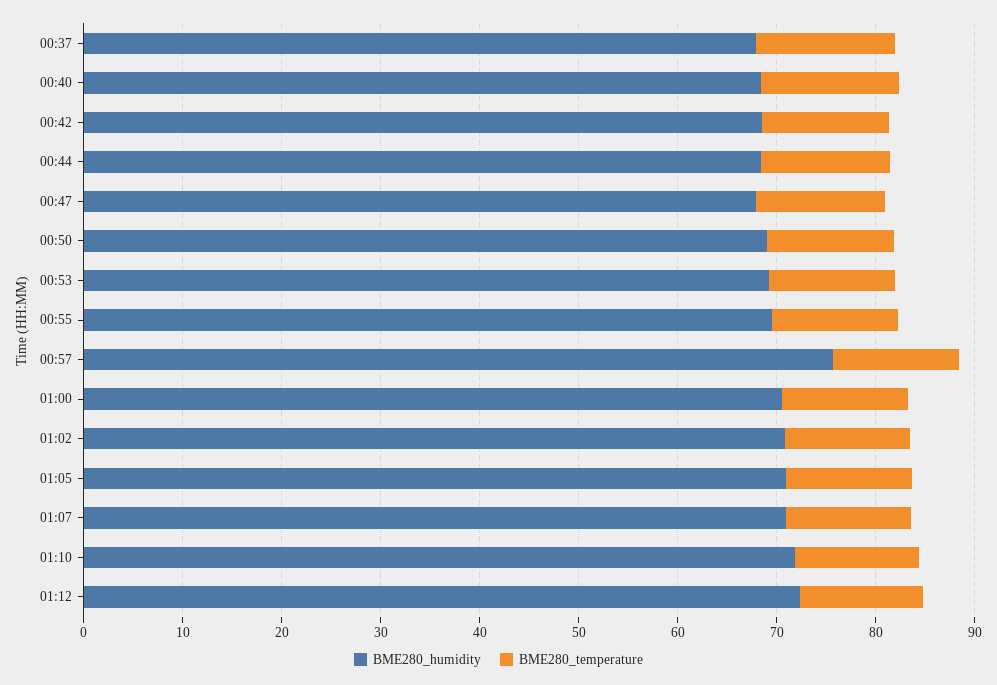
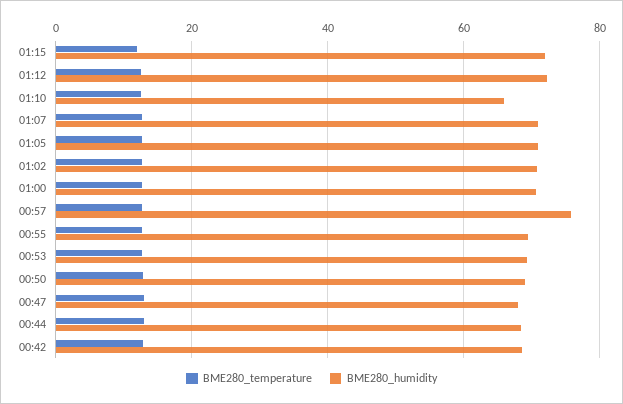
BME280_humidity, 00:37: 68 -> none
BME280_temperature, 00:37: 14 -> none
BME280_humidity, 00:40: 68 -> none
BME280_temperature, 00:40: 14 -> none
BME280_humidity, 01:10: 72 -> 66
BME280_temperature, 01:15: none -> 12
BME280_humidity, 01:15: none -> 72

